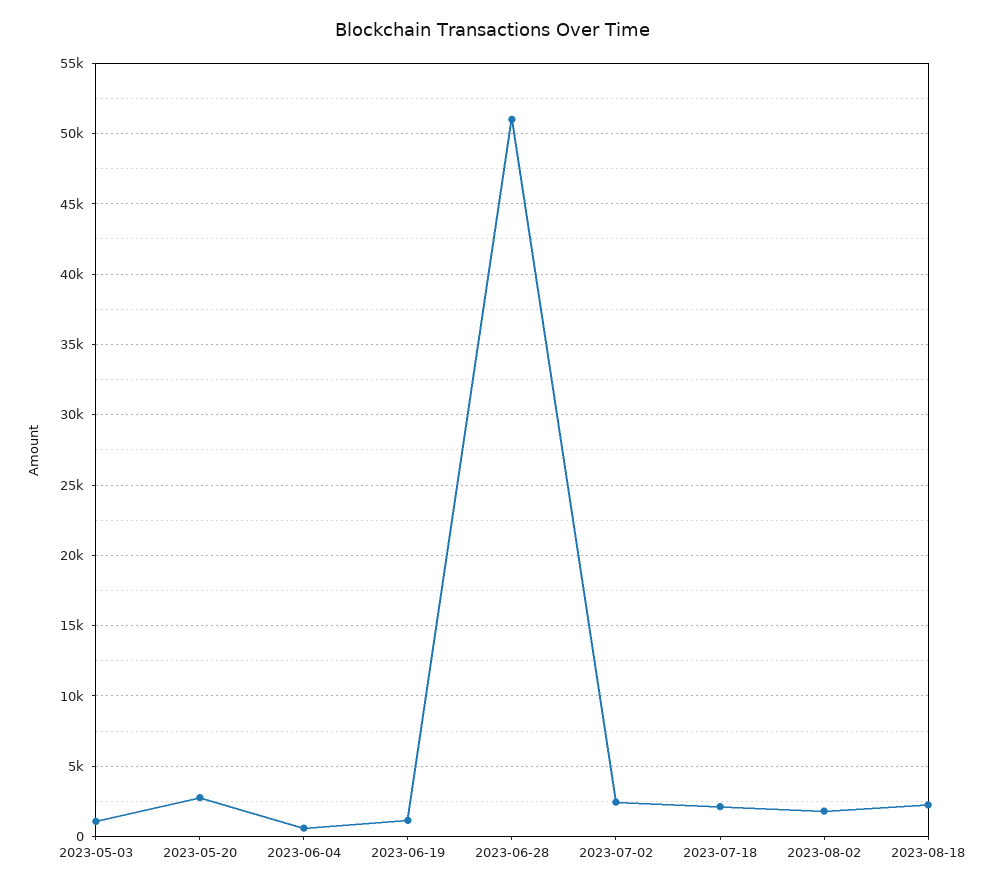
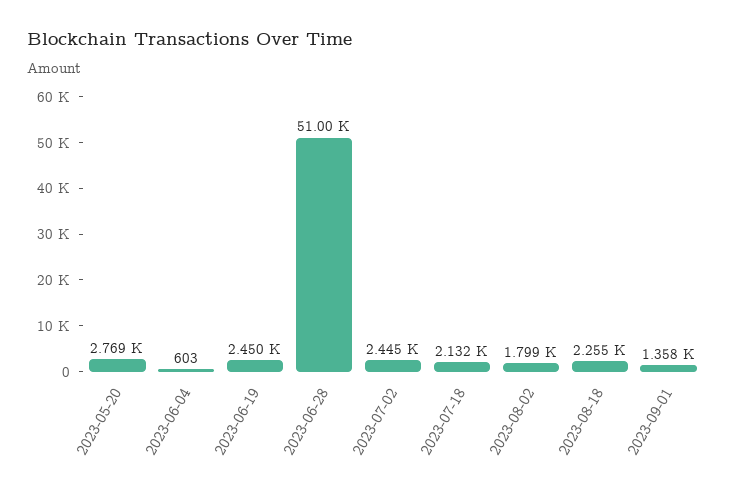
2023-05-03: 1000 -> none
2023-06-19: 1000 -> 2450
2023-09-01: none -> 1358

